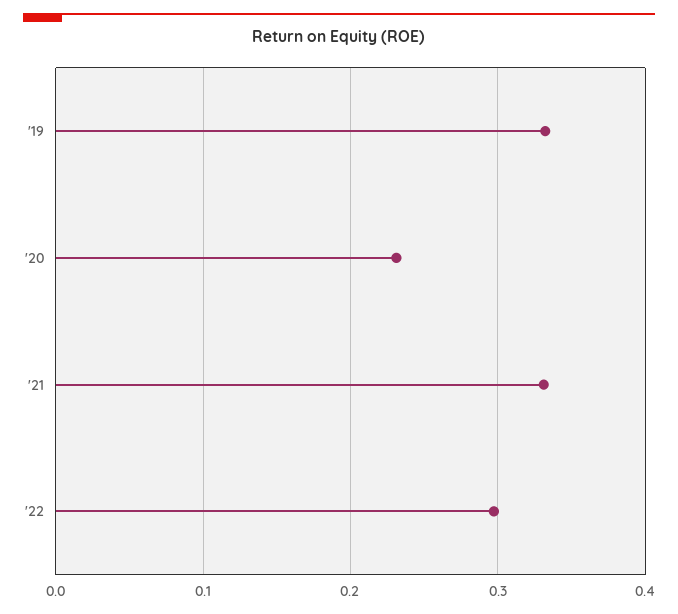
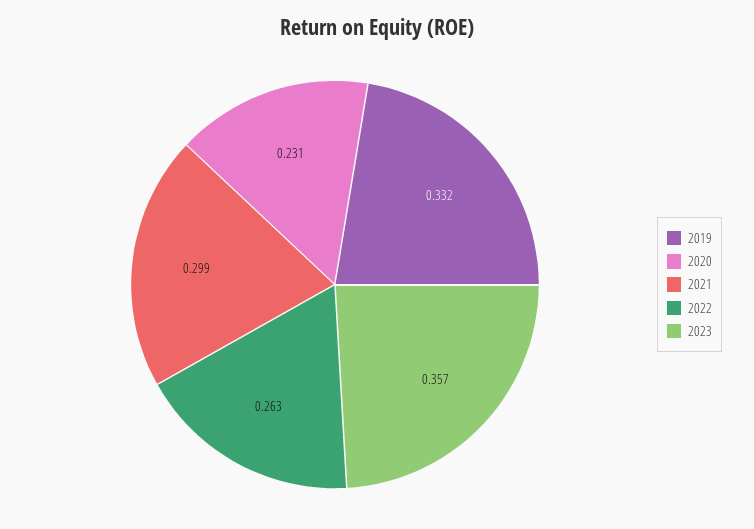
'21: 0.33 -> 0.299
'22: 0.3 -> 0.263
2023: none -> 0.357

